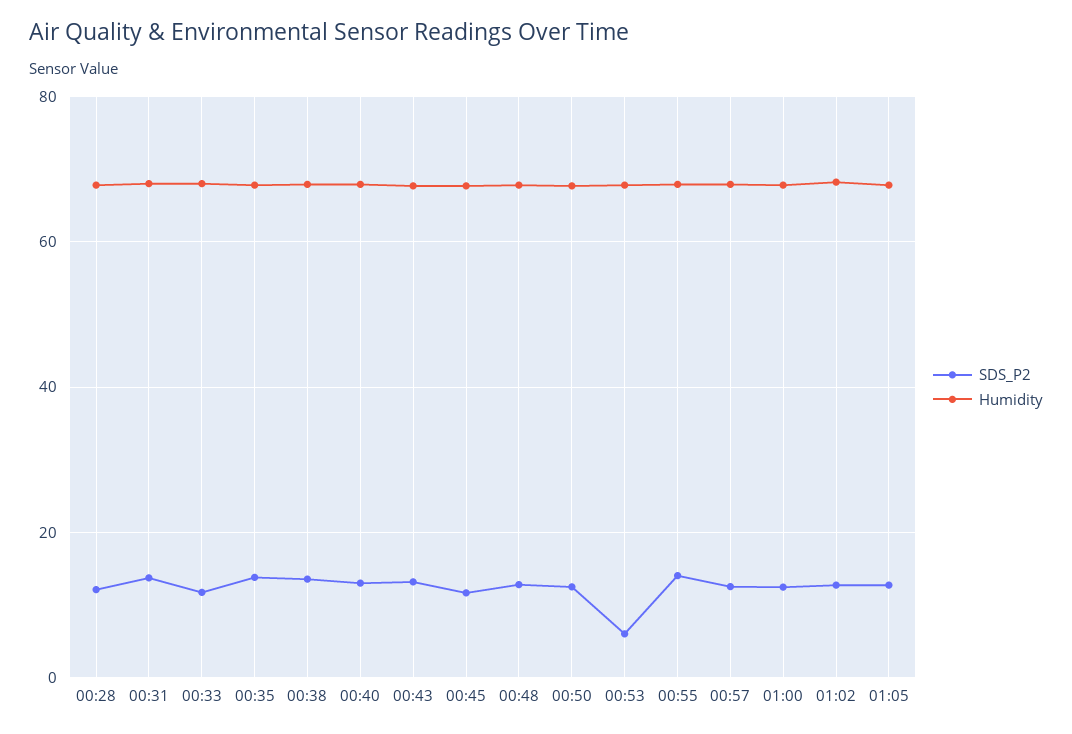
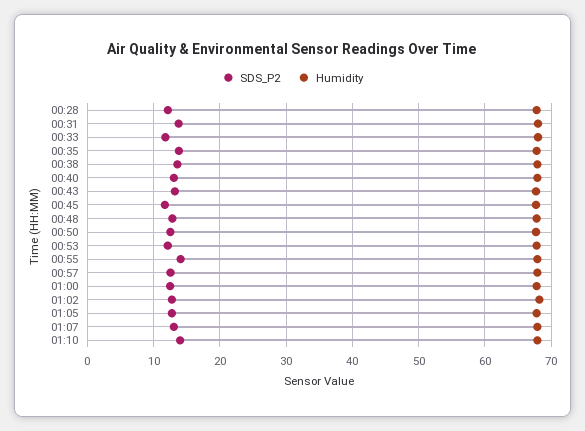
SDS_P2, 00:53: 6 -> 12
SDS_P2, 01:07: none -> 13
Humidity, 01:07: none -> 68
SDS_P2, 01:10: none -> 14
Humidity, 01:10: none -> 68

